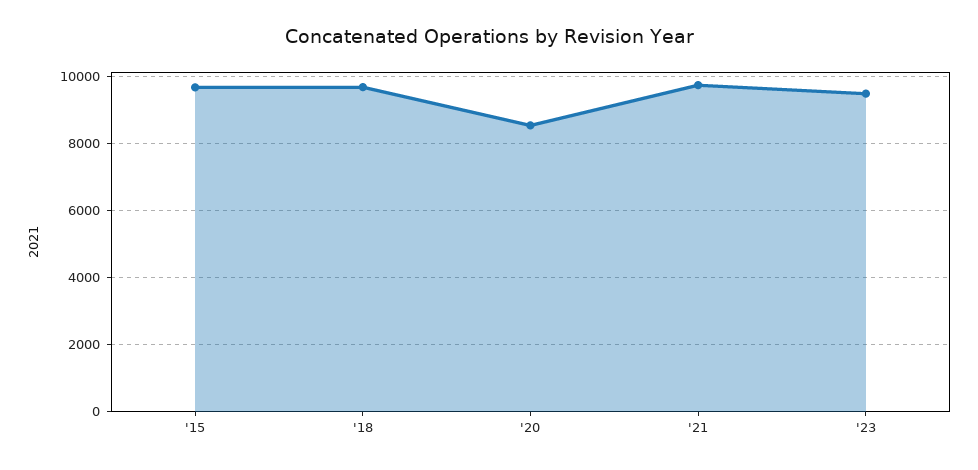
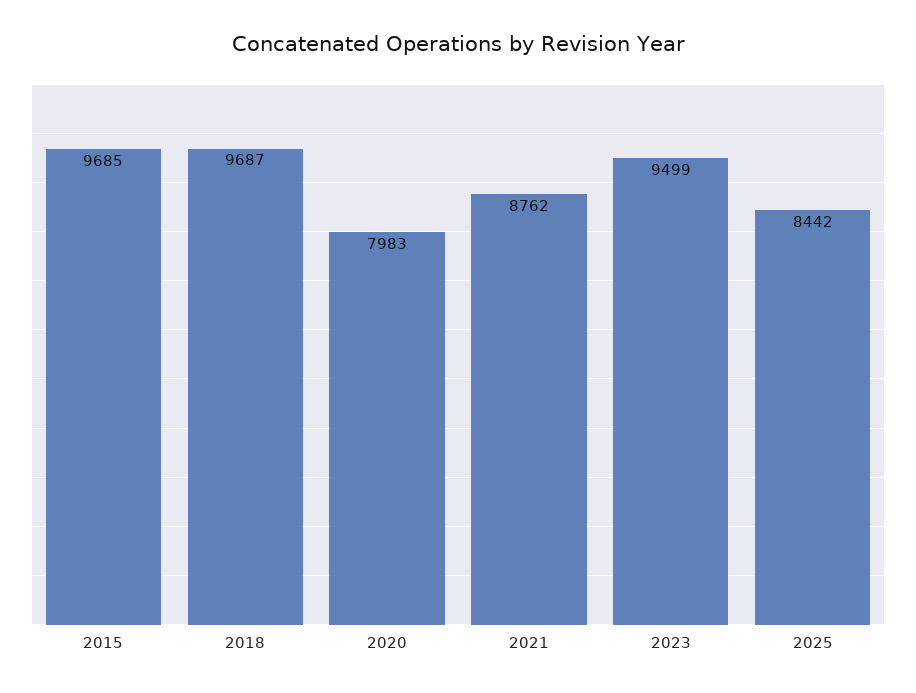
'20: 8600 -> 7983
'21: 9800 -> 8762
2025: none -> 8442

